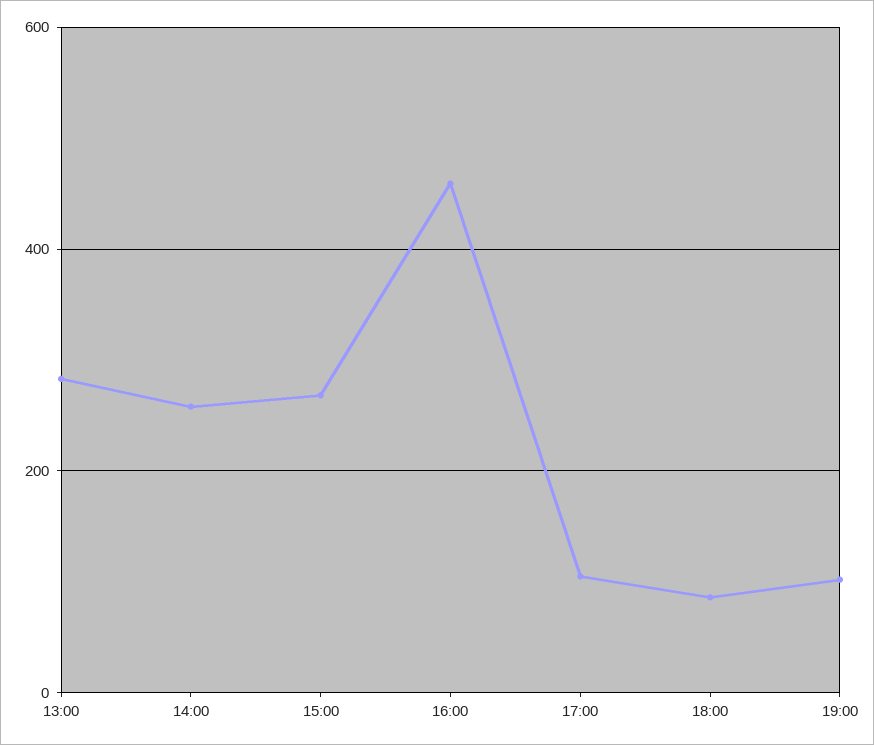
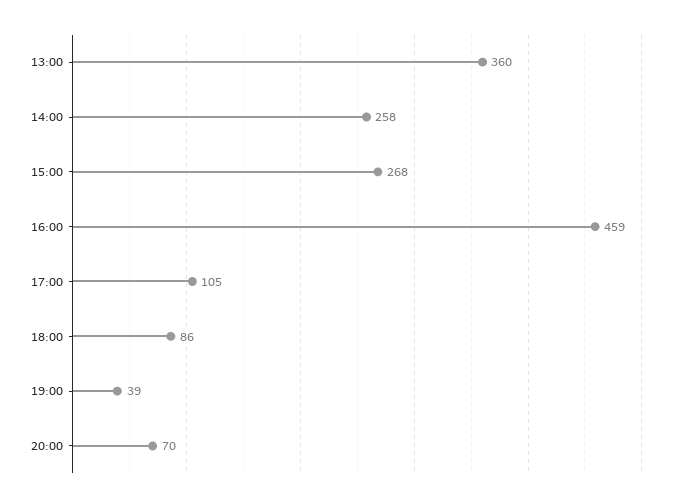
13:00: 280 -> 360
19:00: 100 -> 39
20:00: none -> 70

